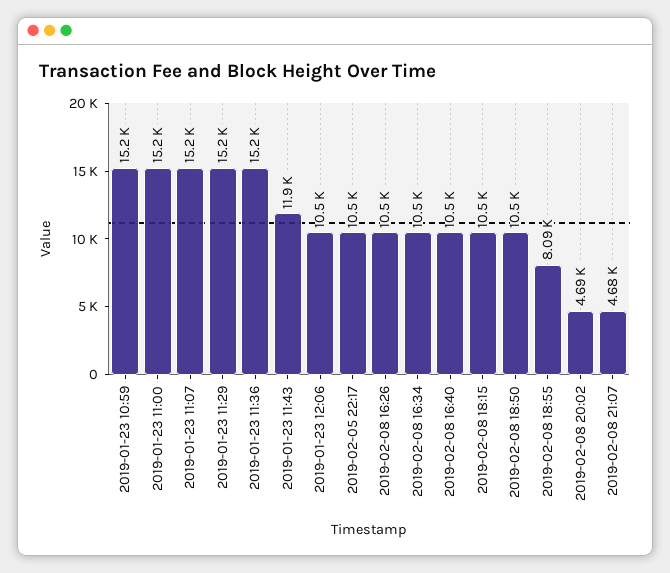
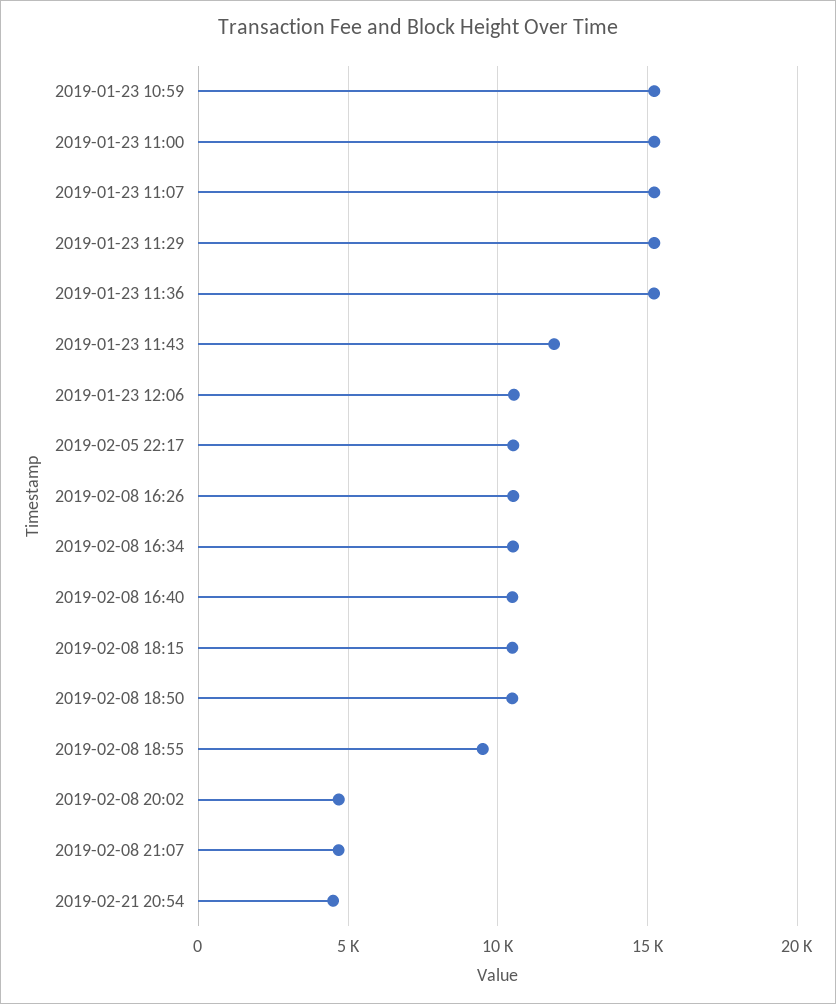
2019-02-08 18:55: 8090 -> 9500
2019-02-21 20:54: none -> 4500

